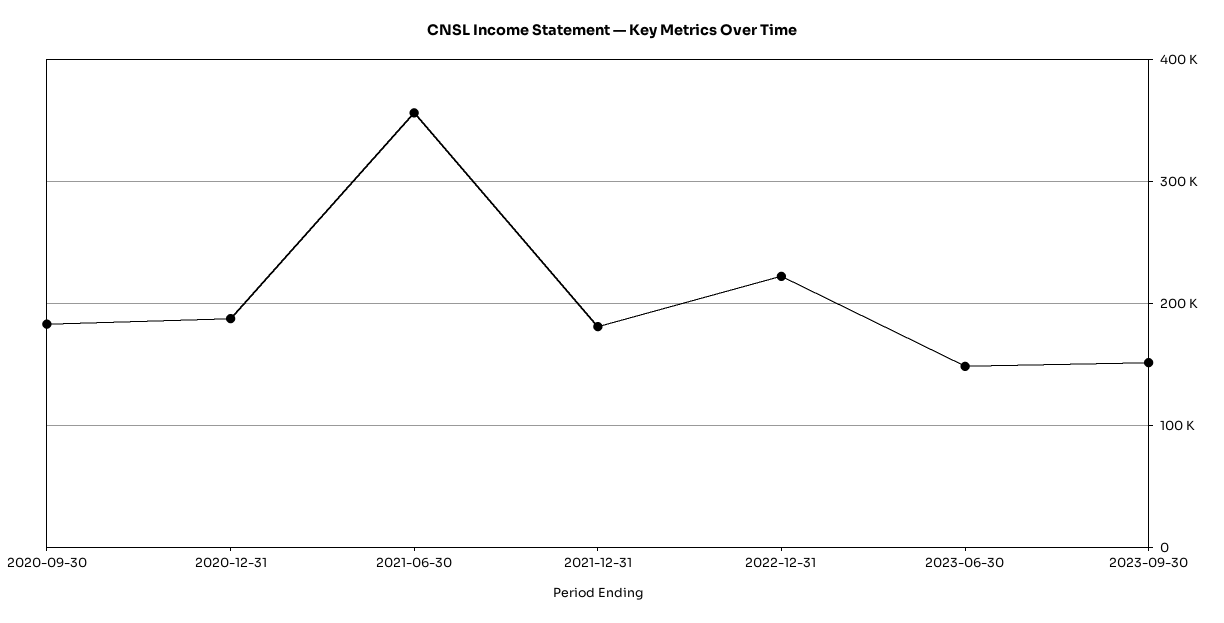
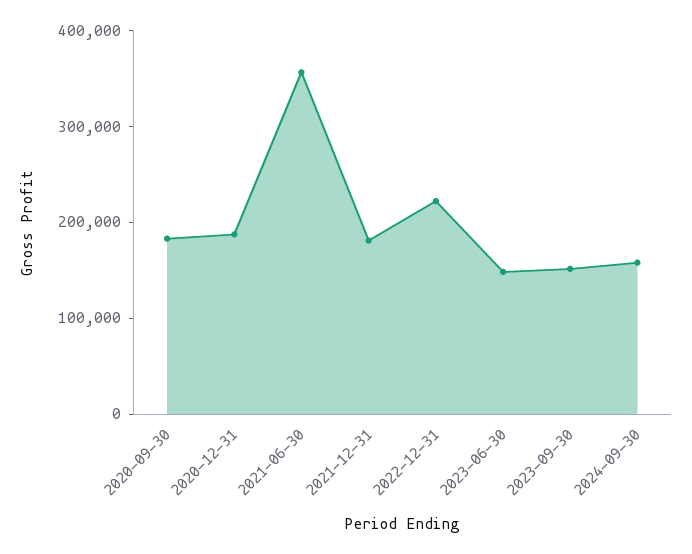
2024-09-30: none -> 160000

